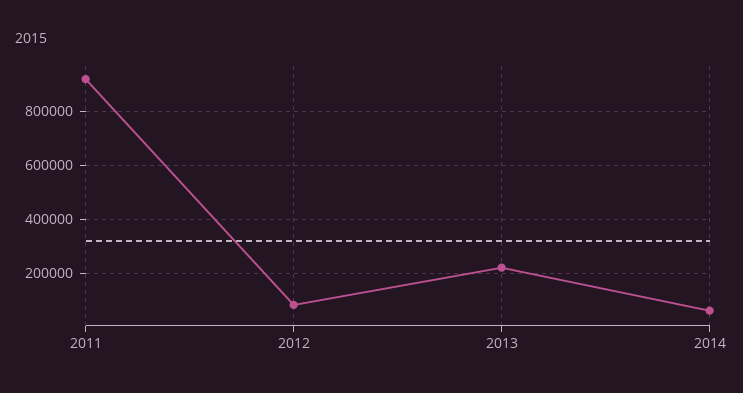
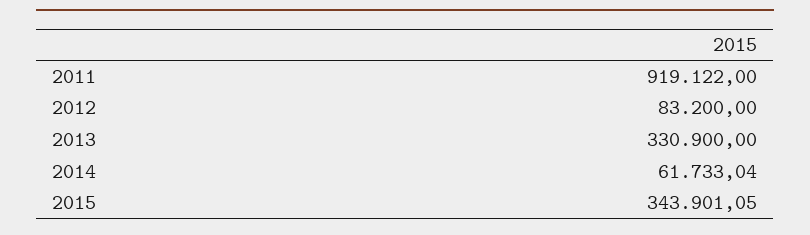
2013: 225000 -> 330900
2015: none -> 343901.05

